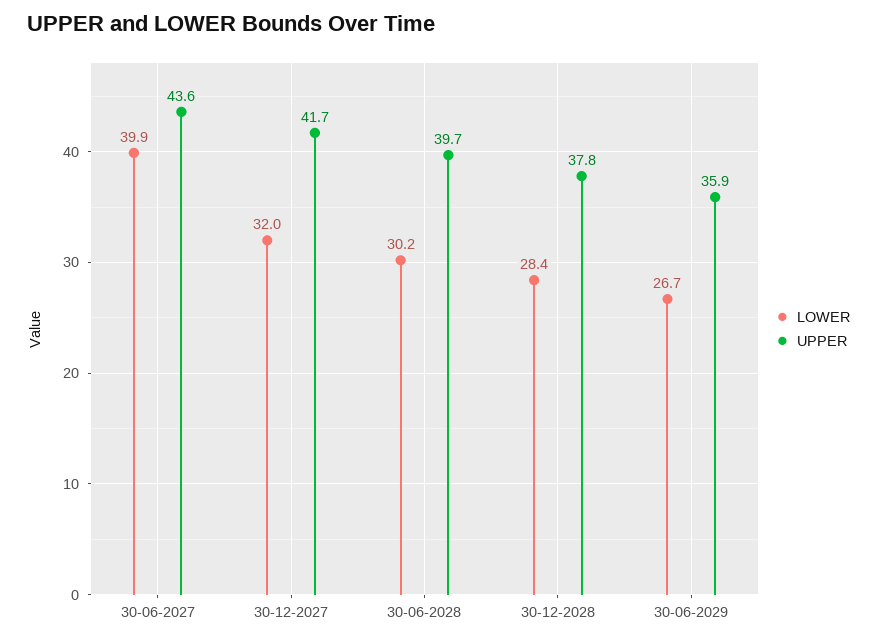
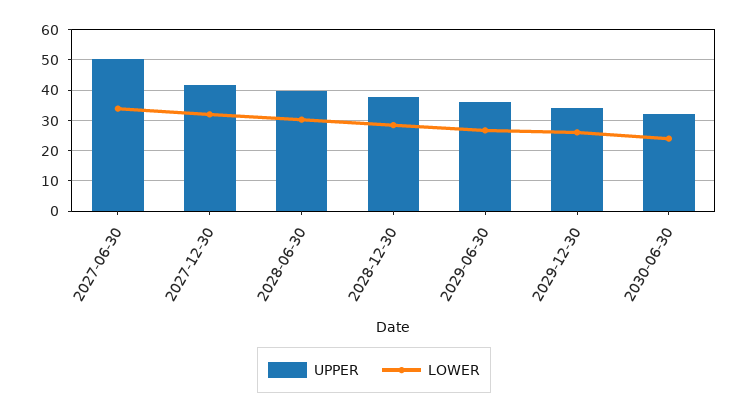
LOWER, 30-06-2027: 39.9 -> 34
UPPER, 30-06-2027: 43.6 -> 50
UPPER, 2029-12-30: none -> 34
LOWER, 2029-12-30: none -> 26
UPPER, 2030-06-30: none -> 32
LOWER, 2030-06-30: none -> 24

